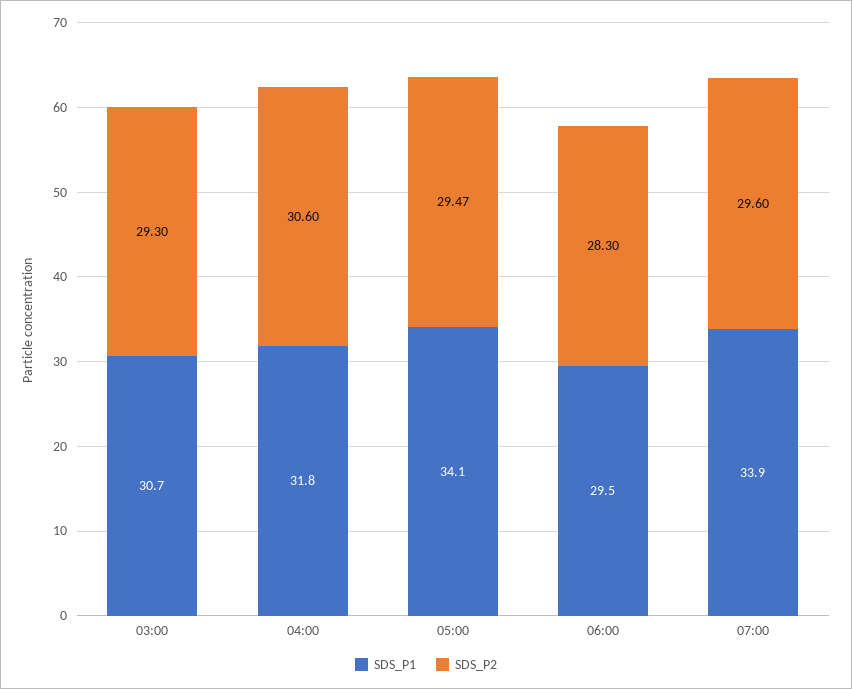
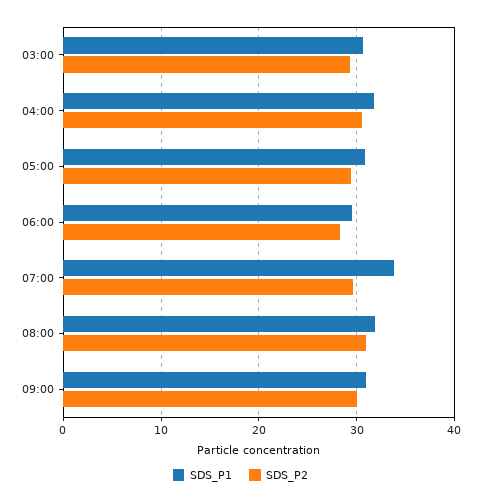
SDS_P1, 05:00: 34.1 -> 31
SDS_P1, 08:00: none -> 32
SDS_P2, 08:00: none -> 31
SDS_P1, 09:00: none -> 31
SDS_P2, 09:00: none -> 30

